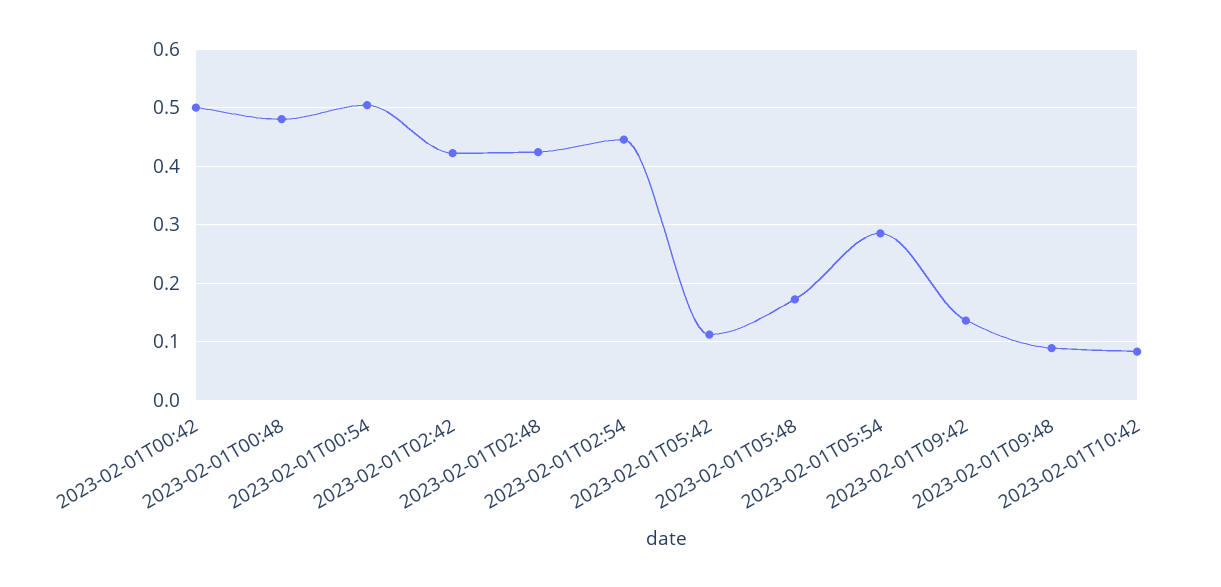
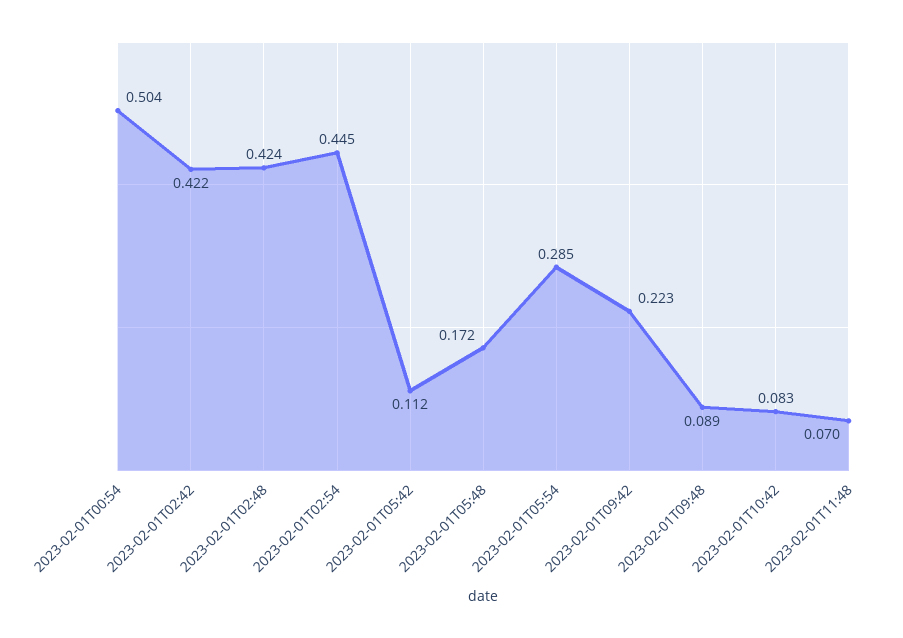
2023-02-01T00:42: 0.5 -> none
2023-02-01T00:48: 0.48 -> none
2023-02-01T09:42: 0.14 -> 0.223
2023-02-01T11:48: none -> 0.07

